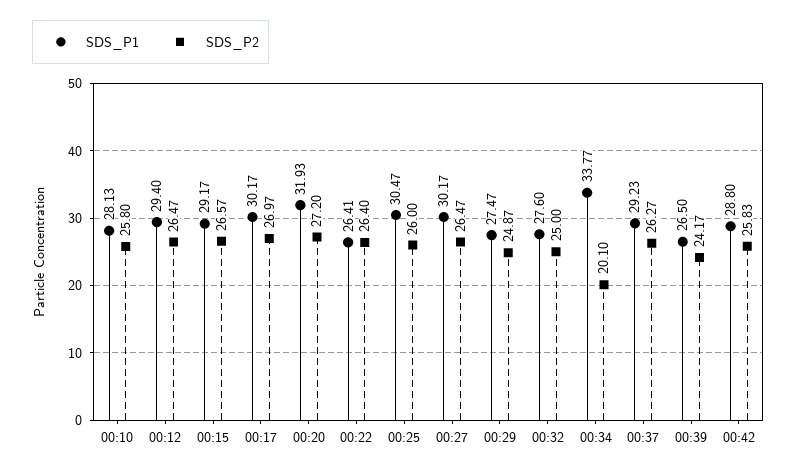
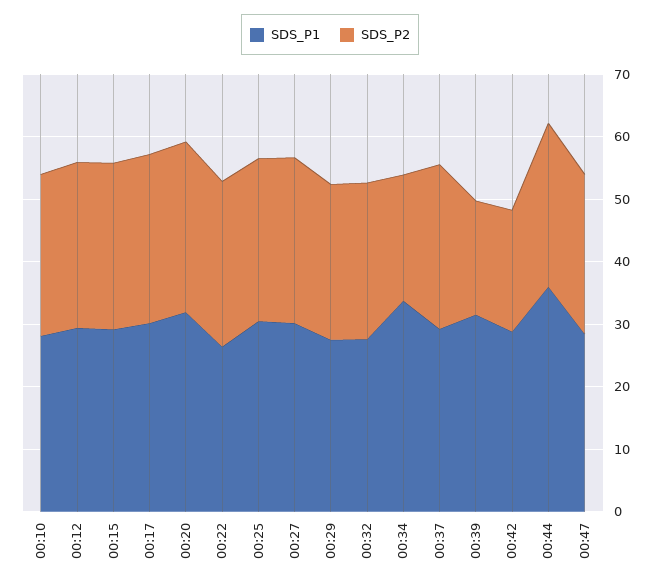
SDS_P1, 00:39: 26.5 -> 32
SDS_P2, 00:39: 24.17 -> 18
SDS_P2, 00:42: 25.83 -> 20
SDS_P1, 00:44: none -> 36
SDS_P2, 00:44: none -> 26
SDS_P1, 00:47: none -> 28
SDS_P2, 00:47: none -> 26

